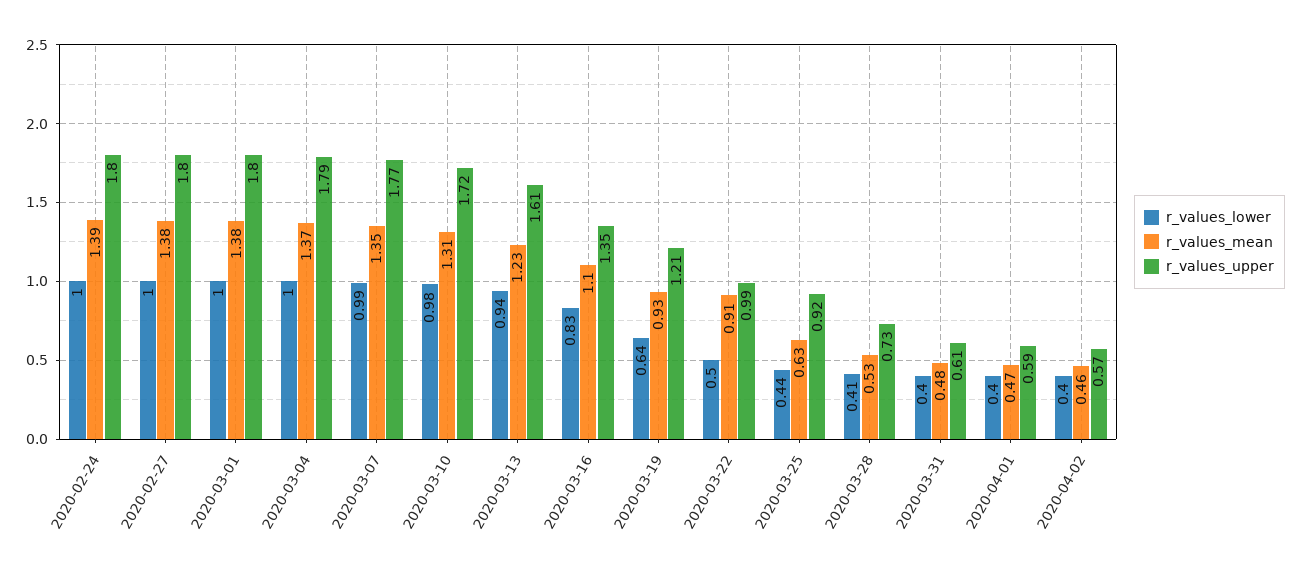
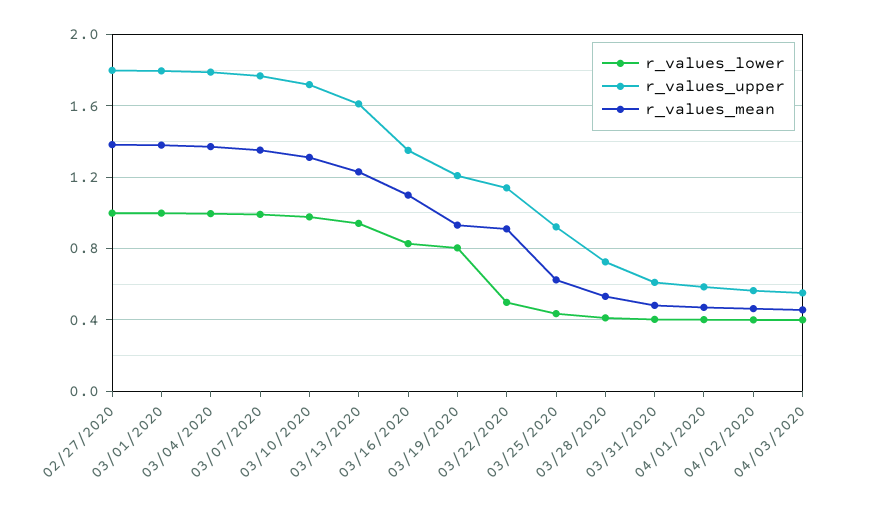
r_values_lower, 2020-02-24: 1 -> none
r_values_mean, 2020-02-24: 1.39 -> none
r_values_upper, 2020-02-24: 1.8 -> none
r_values_lower, 2020-03-19: 0.64 -> 0.8
r_values_upper, 2020-03-22: 0.99 -> 1.15
r_values_lower, 04/03/2020: none -> 0.4
r_values_upper, 04/03/2020: none -> 0.55
r_values_mean, 04/03/2020: none -> 0.45

